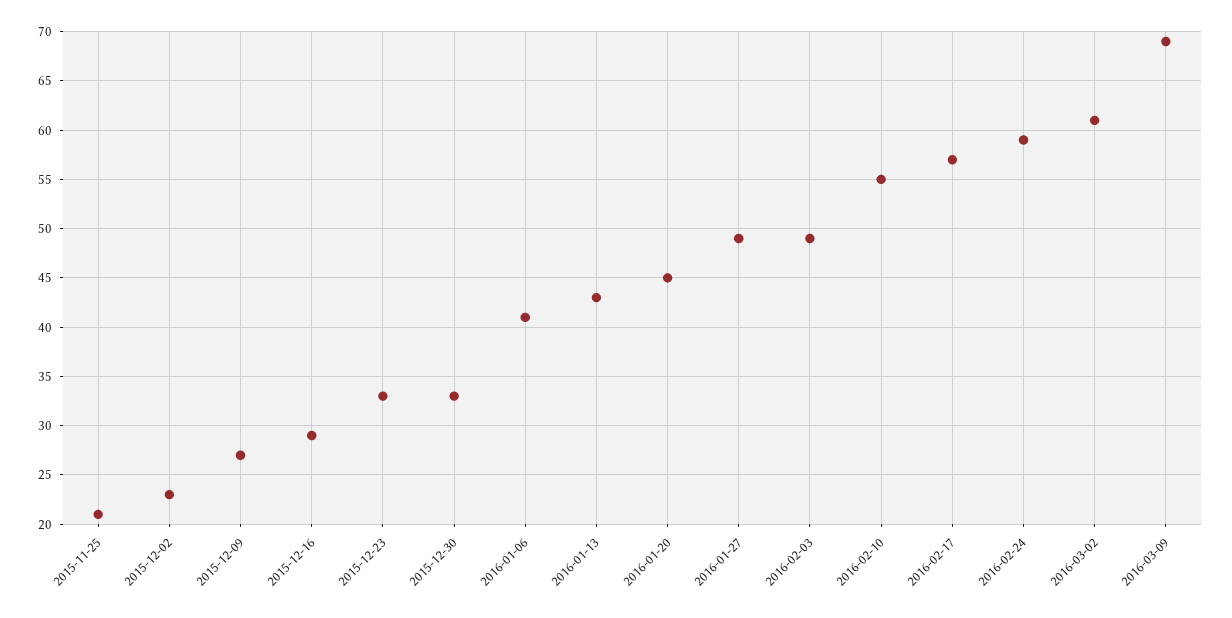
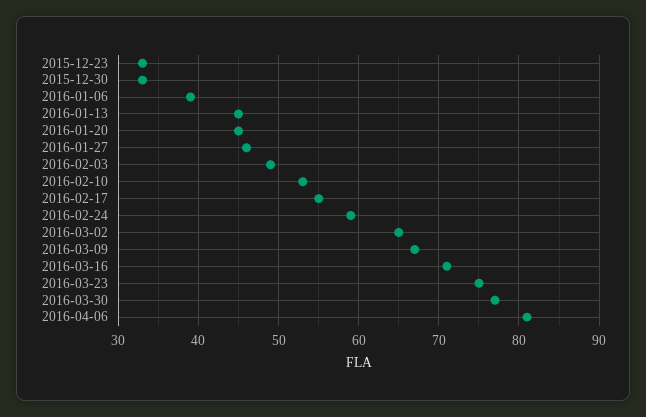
2015-11-25: 21 -> none
2015-12-02: 23 -> none
2015-12-09: 27 -> none
2015-12-16: 29 -> none
2016-01-06: 41 -> 39
2016-01-13: 43 -> 45
2016-01-27: 49 -> 46
2016-02-10: 55 -> 53
2016-02-17: 57 -> 55
2016-03-02: 61 -> 65
2016-03-09: 69 -> 67
2016-03-16: none -> 71
2016-03-23: none -> 75
2016-03-30: none -> 77
2016-04-06: none -> 81

